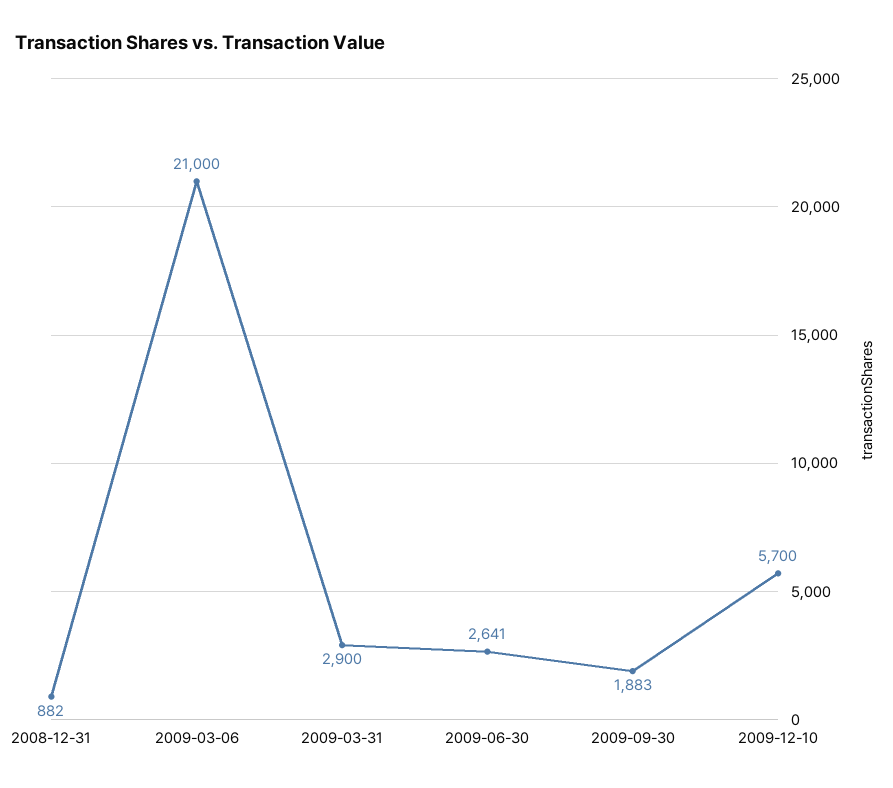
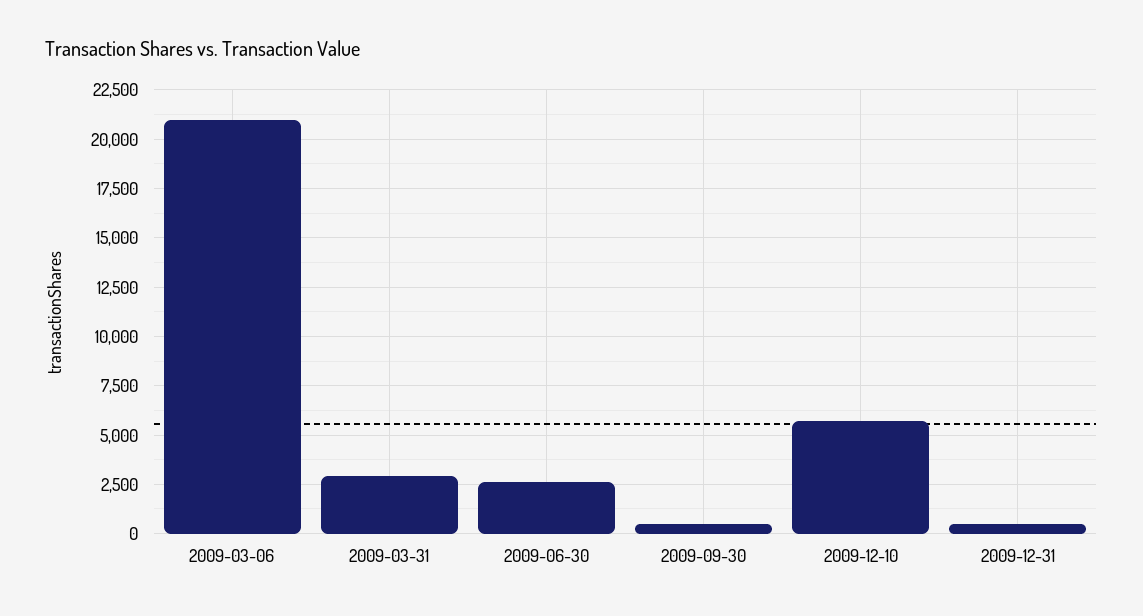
2008-12-31: 882 -> none
2009-09-30: 1883 -> 500
2009-12-31: none -> 500

